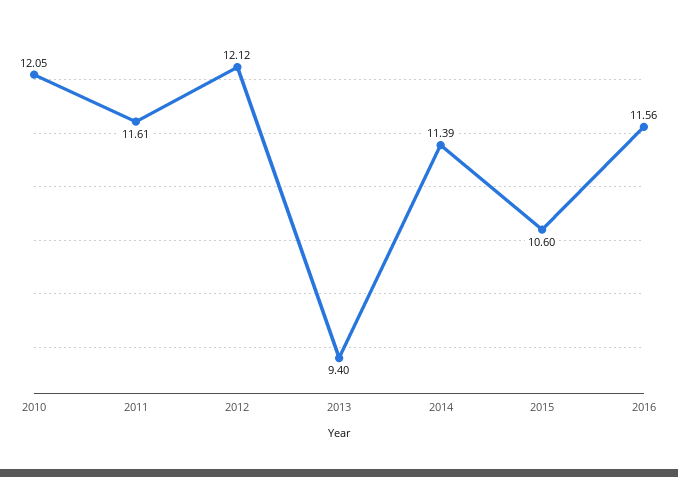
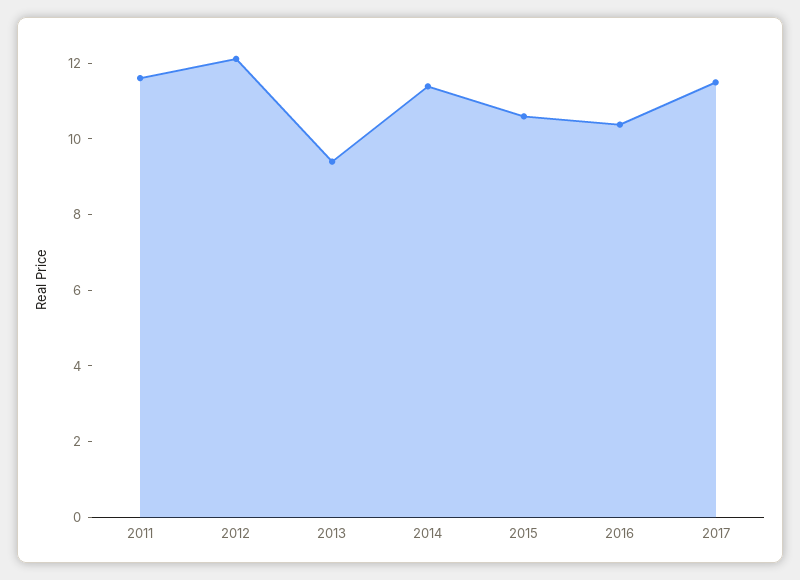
2010: 12.05 -> none
2016: 11.56 -> 10.5
2017: none -> 11.5

